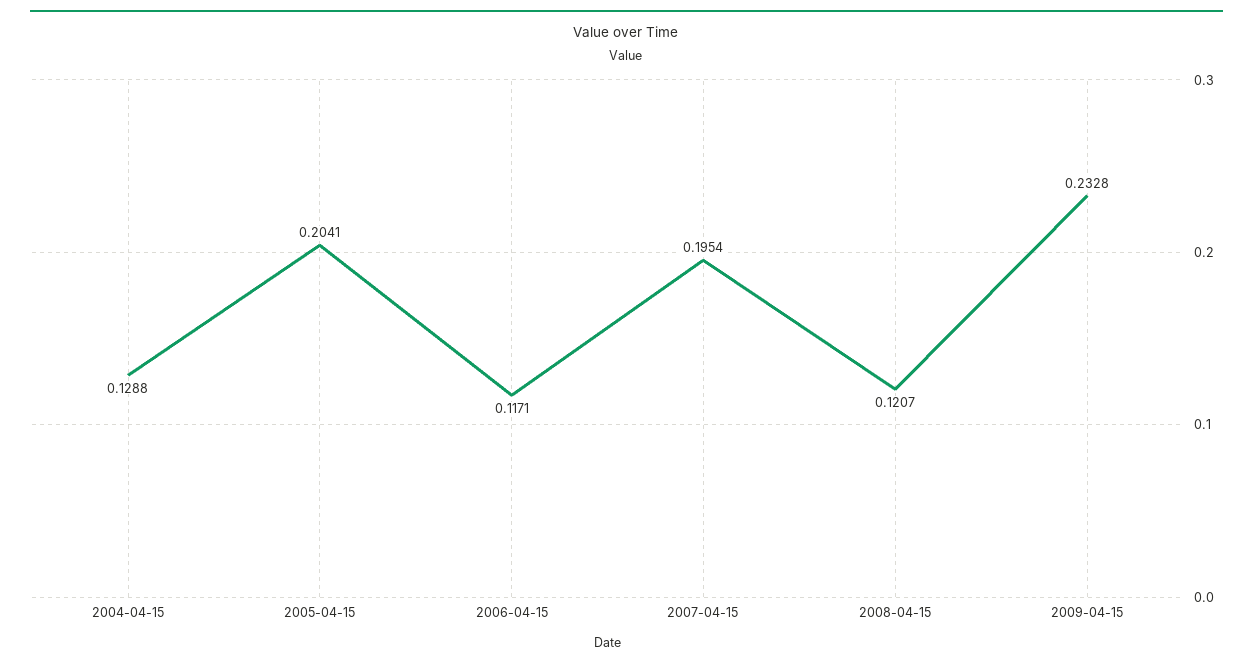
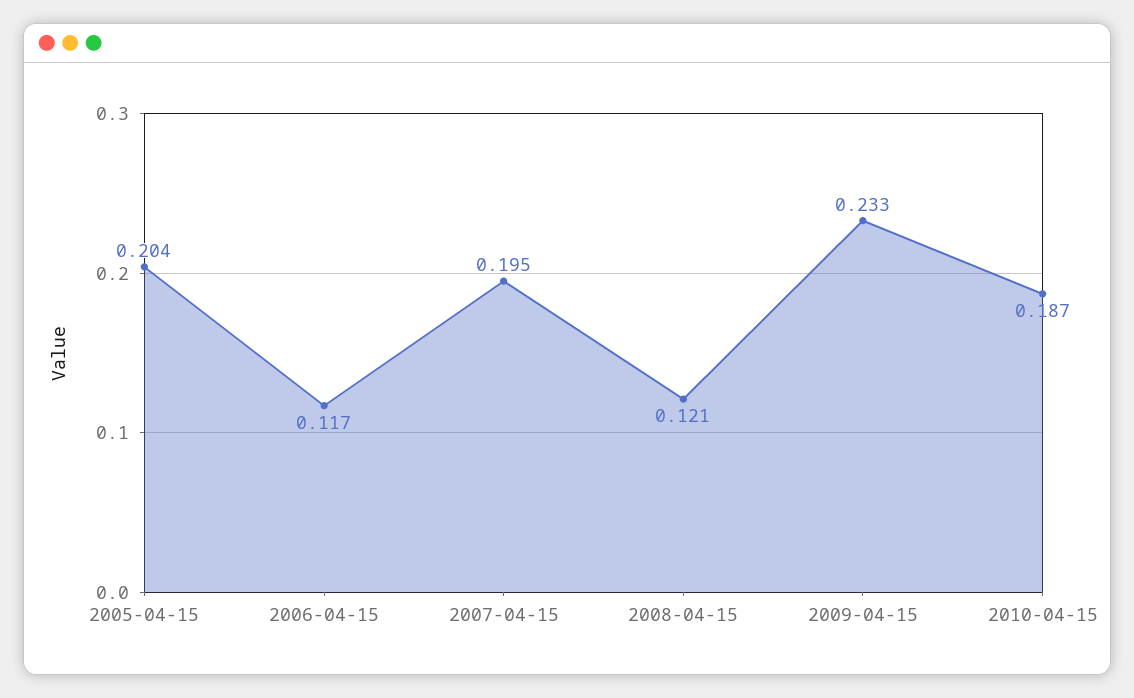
2004-04-15: 0.1288 -> none
2010-04-15: none -> 0.187

